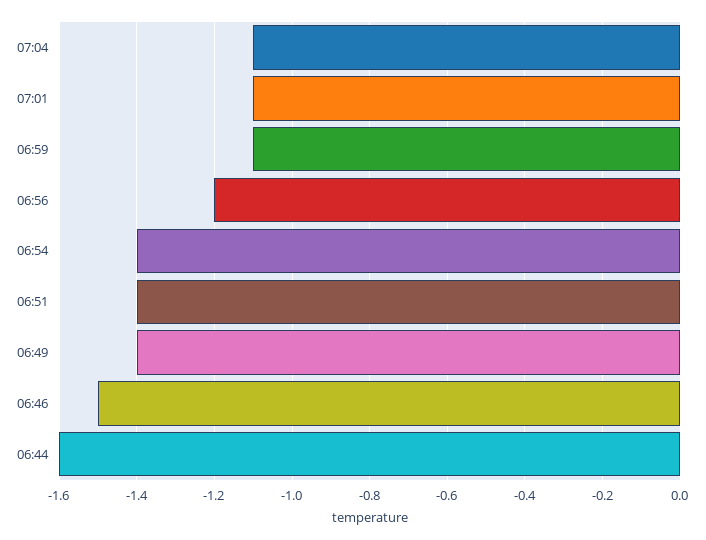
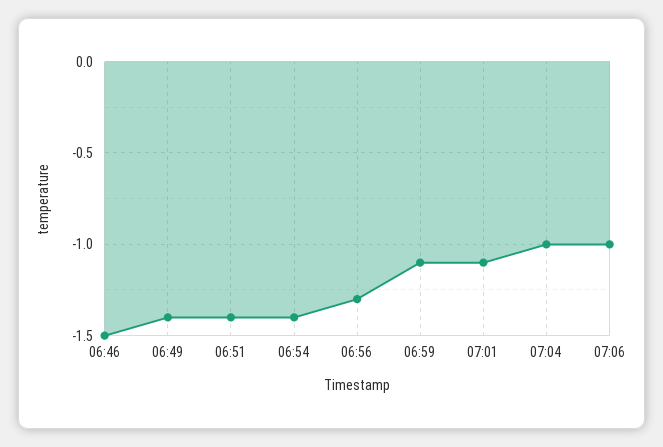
07:04: -1.1 -> -1
06:56: -1.2 -> -1.3
06:44: -1.6 -> none
07:06: none -> -1

